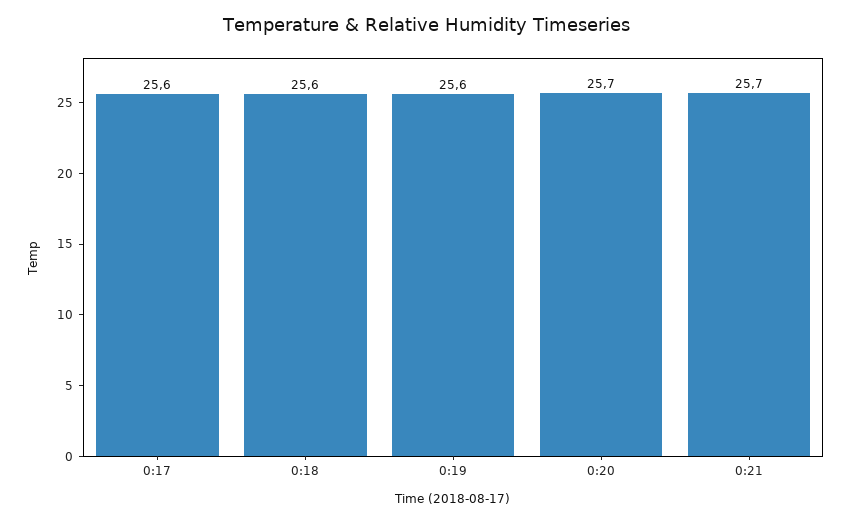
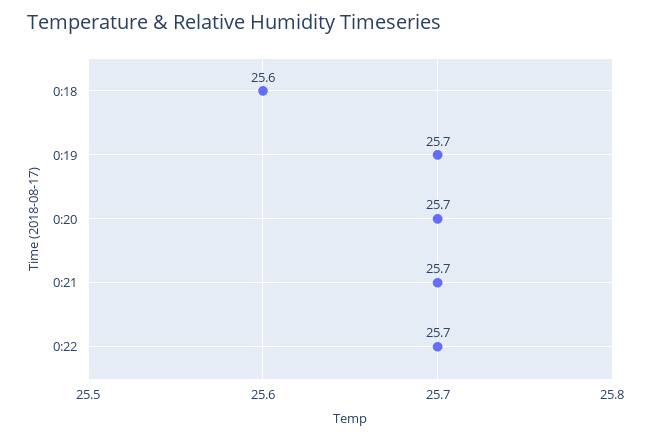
0:17: 25.6 -> none
0:19: 25.6 -> 25.7
0:22: none -> 25.7

